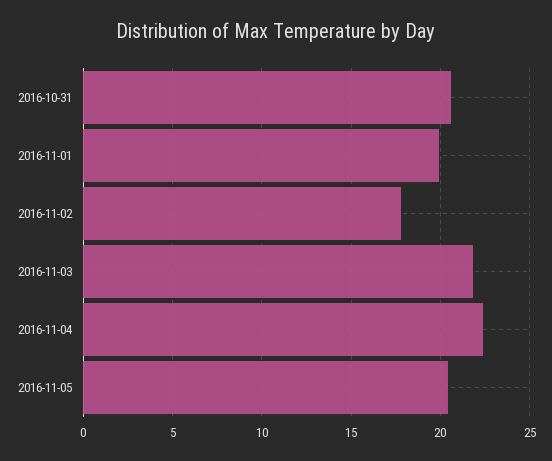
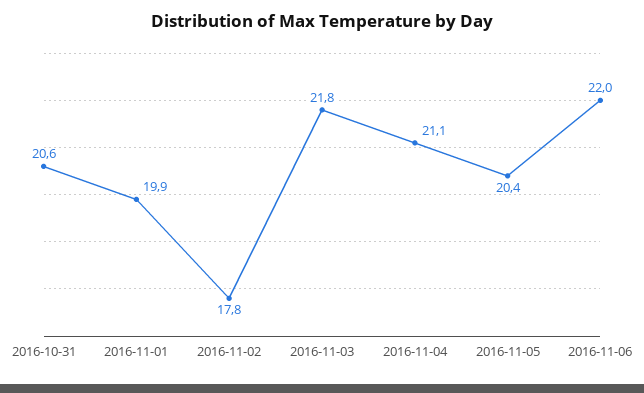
2016-11-04: 22.5 -> 21.1
2016-11-06: none -> 22

